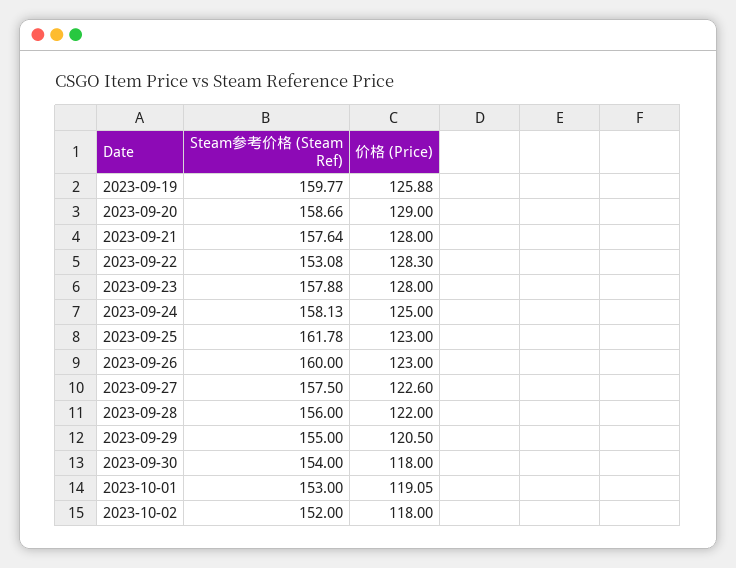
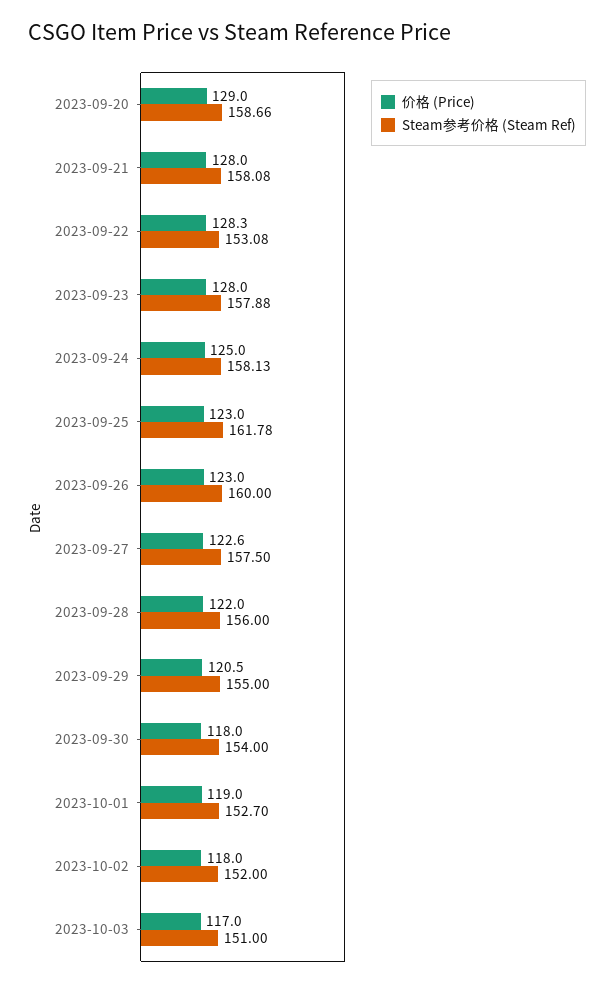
Steam参考价格 (Steam Ref), 2023-09-19: 159.77 -> none
价格 (Price), 2023-09-19: 125.88 -> none
Steam参考价格 (Steam Ref), 2023-09-21: 157.64 -> 158.08
Steam参考价格 (Steam Ref), 2023-10-01: 153 -> 152.7
价格 (Price), 2023-10-01: 119.05 -> 119
价格 (Price), 2023-10-03: none -> 117
Steam参考价格 (Steam Ref), 2023-10-03: none -> 151

